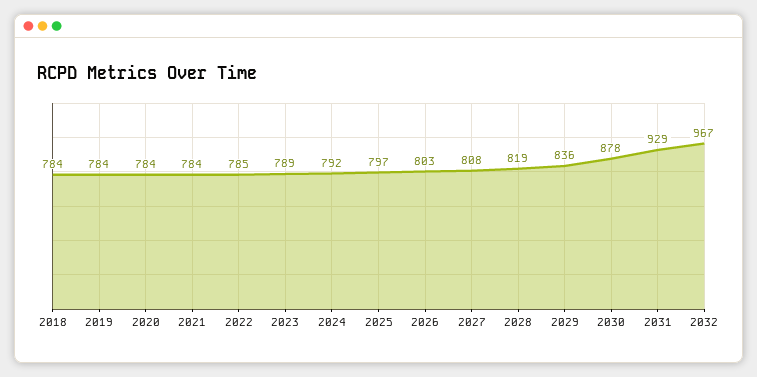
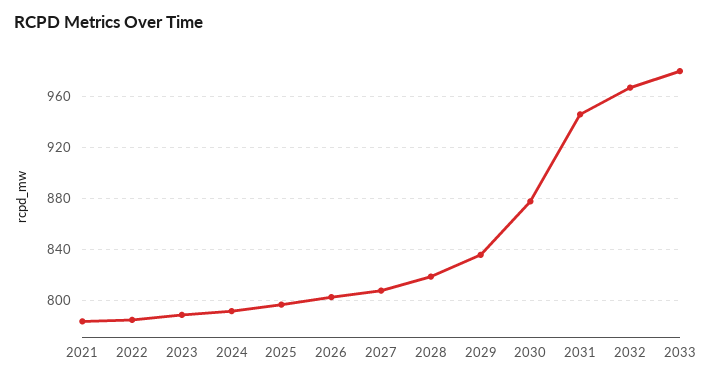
2018: 784 -> none
2019: 784 -> none
2020: 784 -> none
2031: 929 -> 945
2033: none -> 980

